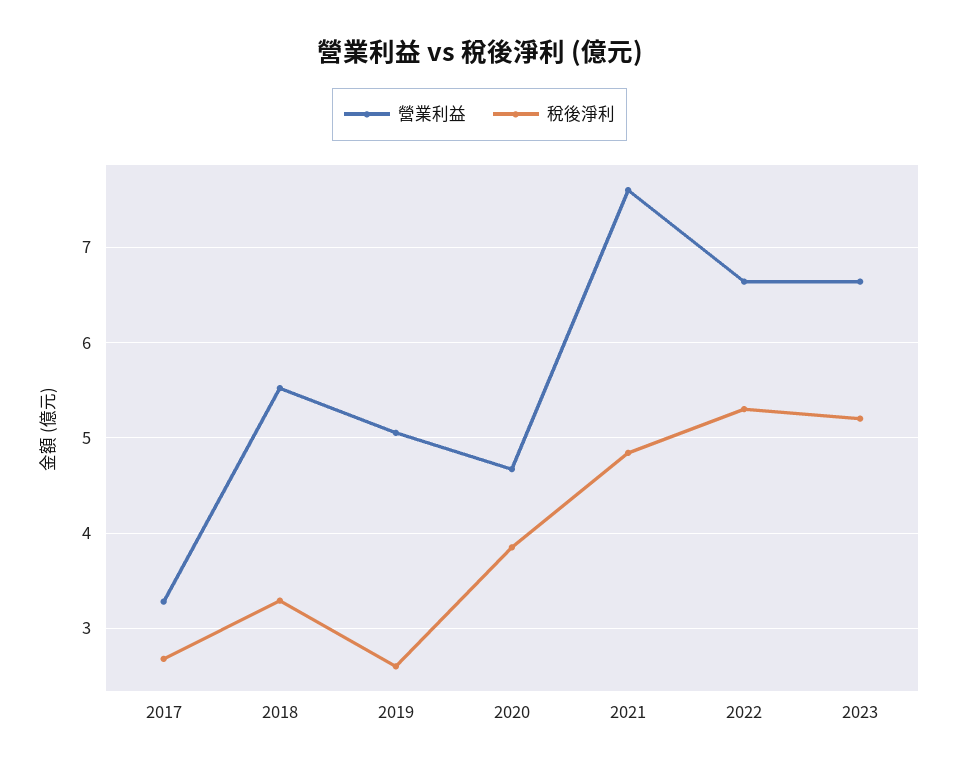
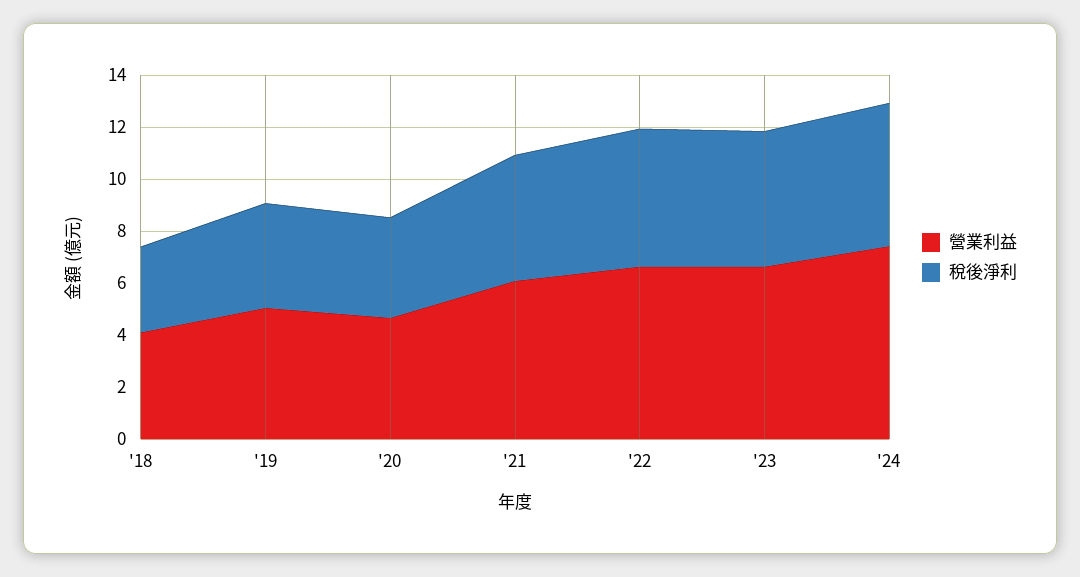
營業利益, 2017: 3.3 -> none
稅後淨利, 2017: 2.7 -> none
營業利益, 2018: 5.5 -> 4
稅後淨利, 2019: 2.6 -> 4
營業利益, 2021: 7.6 -> 6
營業利益, '24: none -> 7.5
稅後淨利, '24: none -> 5.5

